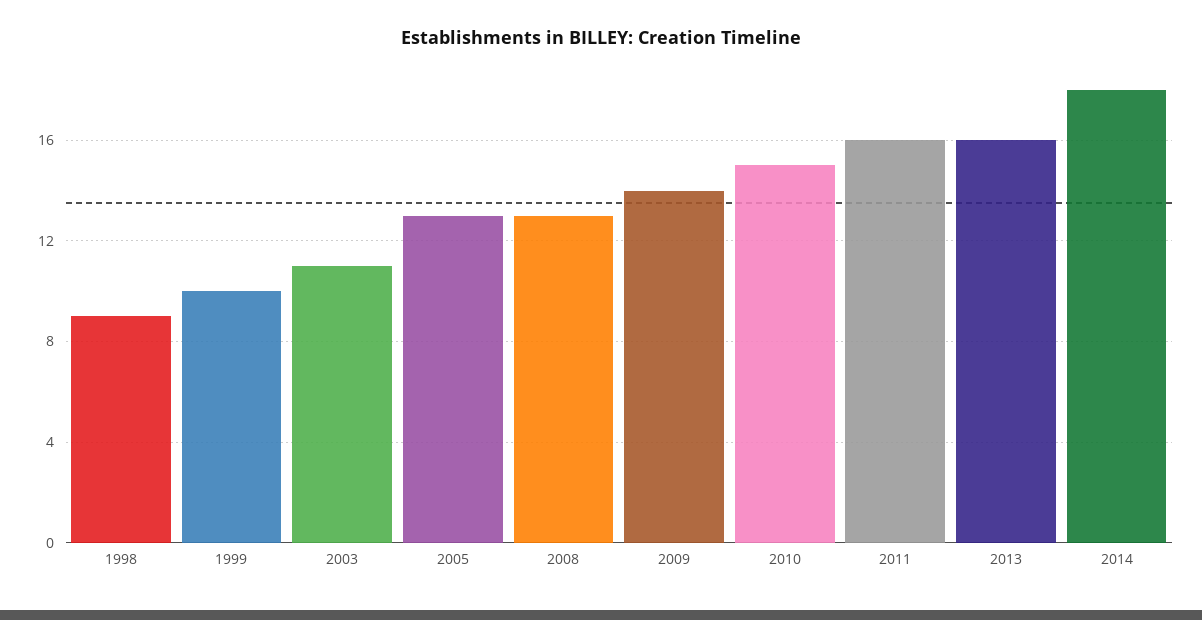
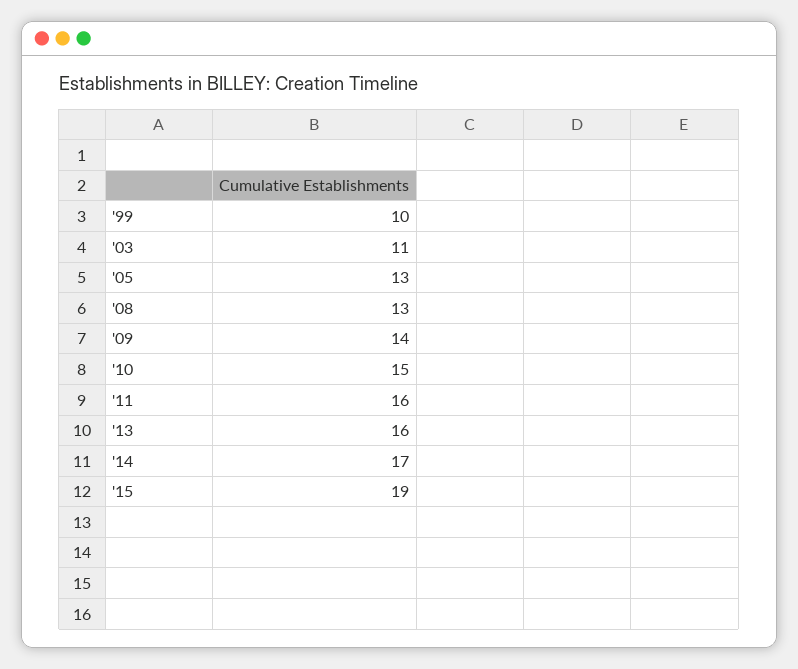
1998: 9 -> none
2014: 18 -> 17
'15: none -> 19

